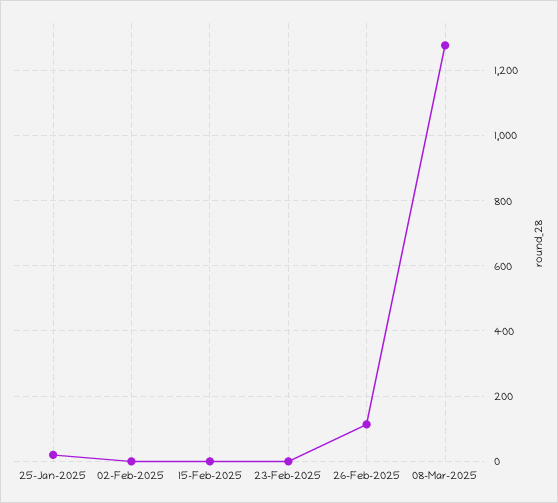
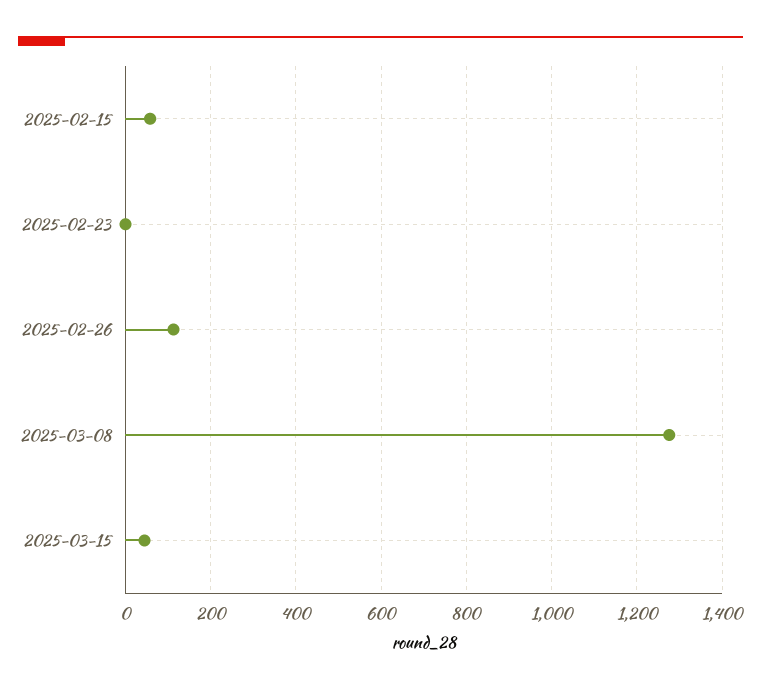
25-Jan-2025: 20 -> none
02-Feb-2025: 0 -> none
15-Feb-2025: 0 -> 60
2025-03-15: none -> 40

